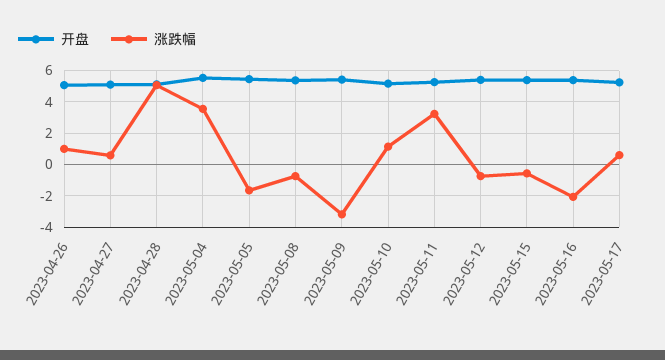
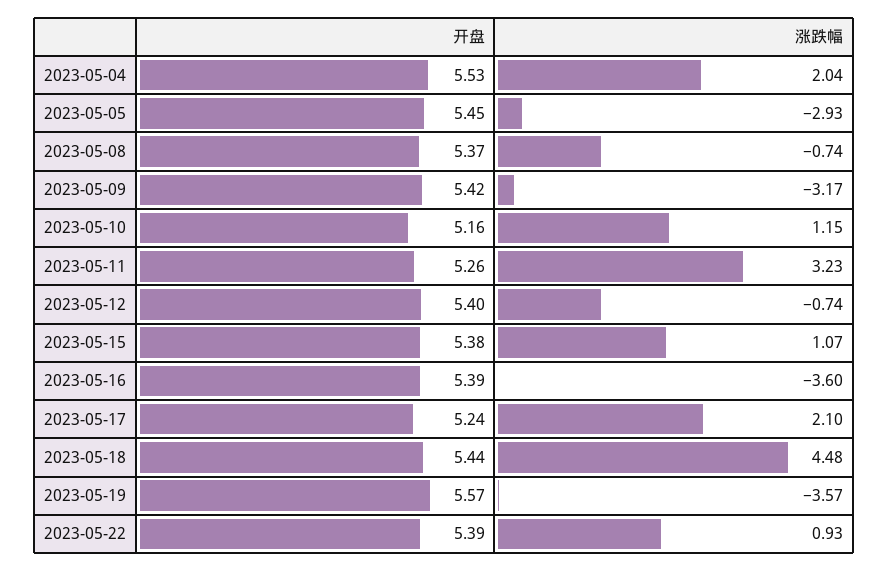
开盘, 2023-04-26: 5 -> none
涨跌幅, 2023-04-26: 1 -> none
开盘, 2023-04-27: 5 -> none
涨跌幅, 2023-04-27: 0.5 -> none
开盘, 2023-04-28: 5 -> none
涨跌幅, 2023-04-28: 5 -> none
涨跌幅, 2023-05-04: 3.5 -> 2.04
涨跌幅, 2023-05-05: -1.5 -> -2.93
涨跌幅, 2023-05-15: -0.5 -> 1.07
涨跌幅, 2023-05-16: -2 -> -3.6
涨跌幅, 2023-05-17: 0.5 -> 2.1
开盘, 2023-05-18: none -> 5.44
涨跌幅, 2023-05-18: none -> 4.48
开盘, 2023-05-19: none -> 5.57
涨跌幅, 2023-05-19: none -> -3.57
开盘, 2023-05-22: none -> 5.39
涨跌幅, 2023-05-22: none -> 0.93

